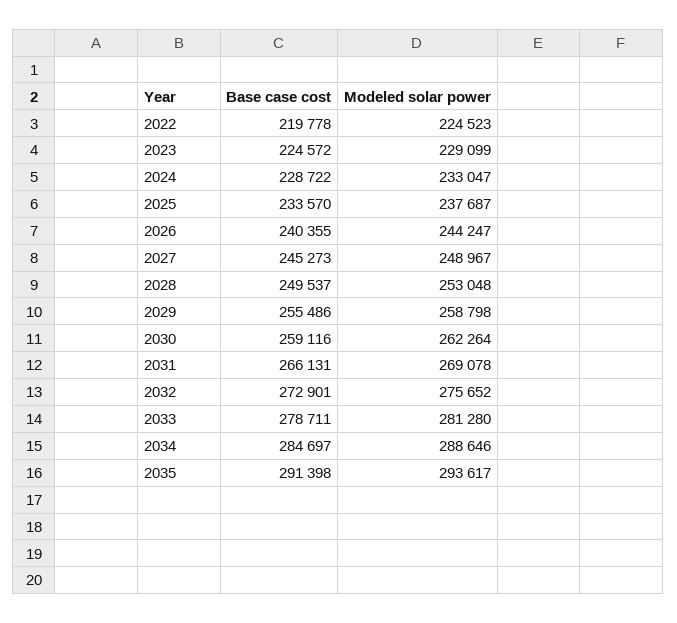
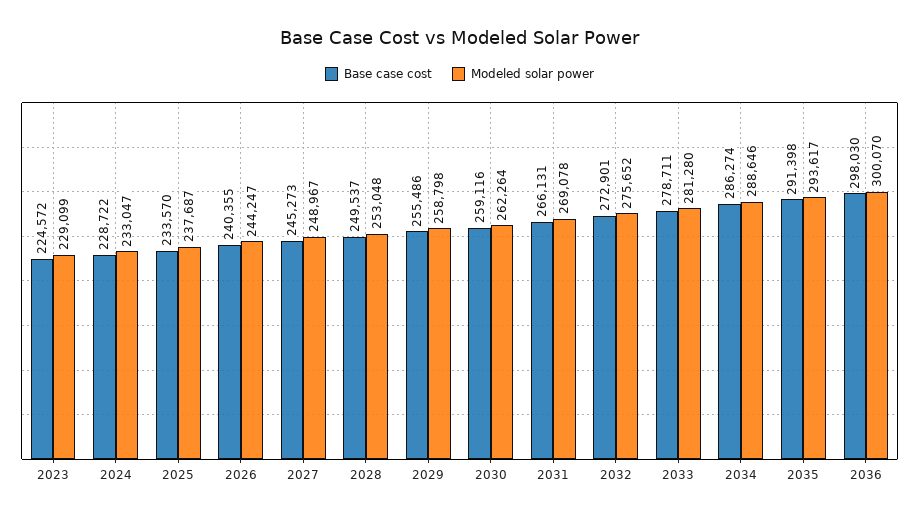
Base case cost, 2022: 219778 -> none
Modeled solar power, 2022: 224523 -> none
Base case cost, 2034: 284697 -> 286274
Base case cost, 2036: none -> 298030
Modeled solar power, 2036: none -> 300070

